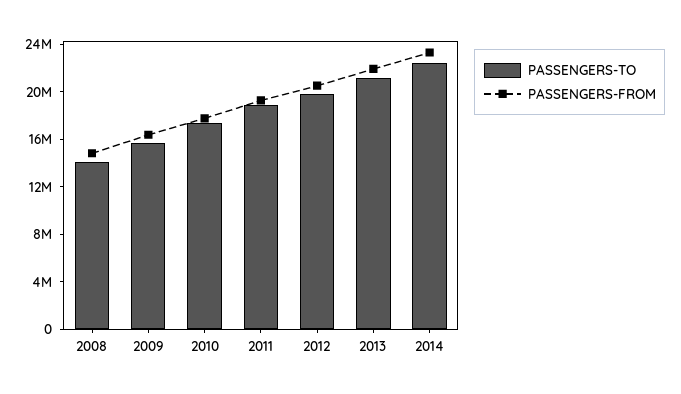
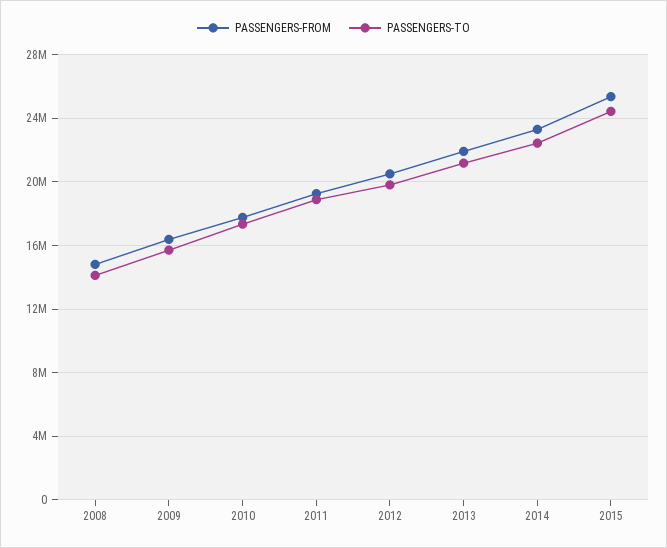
PASSENGERS-FROM, 2015: none -> 25500000
PASSENGERS-TO, 2015: none -> 24500000

